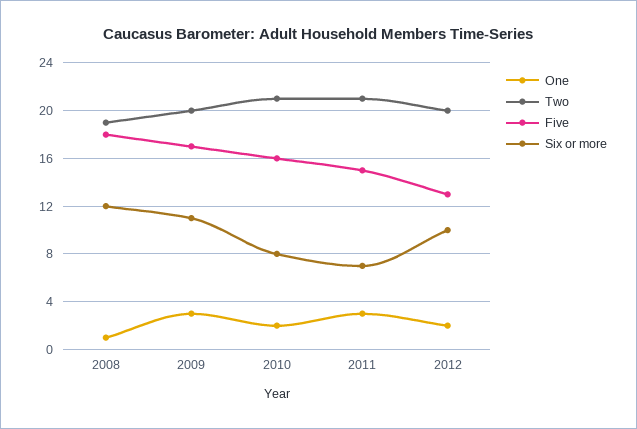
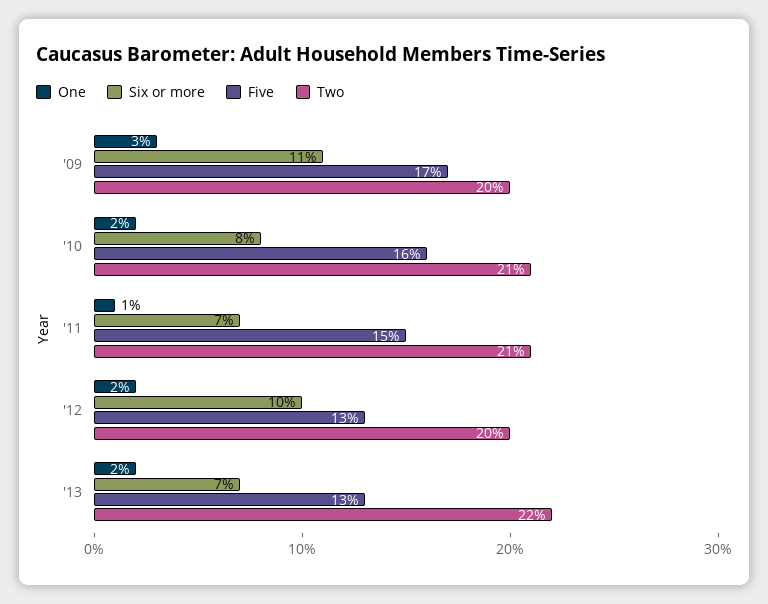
One, 2008: 1 -> none
Two, 2008: 19 -> none
Five, 2008: 18 -> none
Six or more, 2008: 12 -> none
One, 2011: 3 -> 1
One, '13: none -> 2
Six or more, '13: none -> 7
Five, '13: none -> 13
Two, '13: none -> 22

